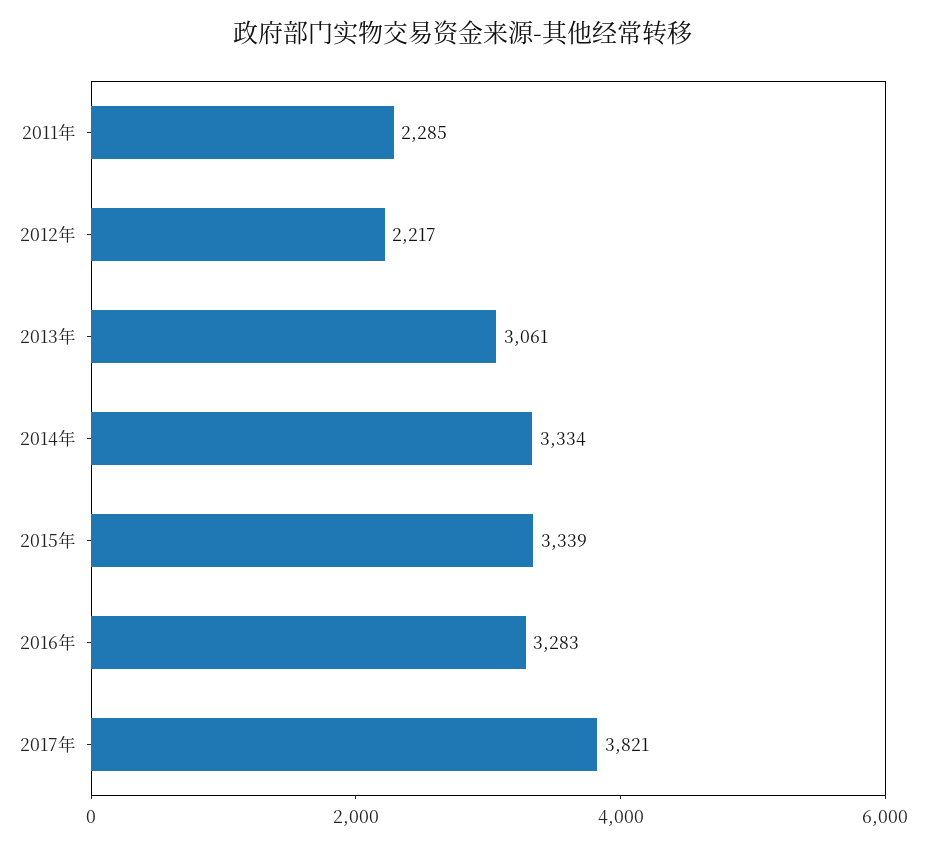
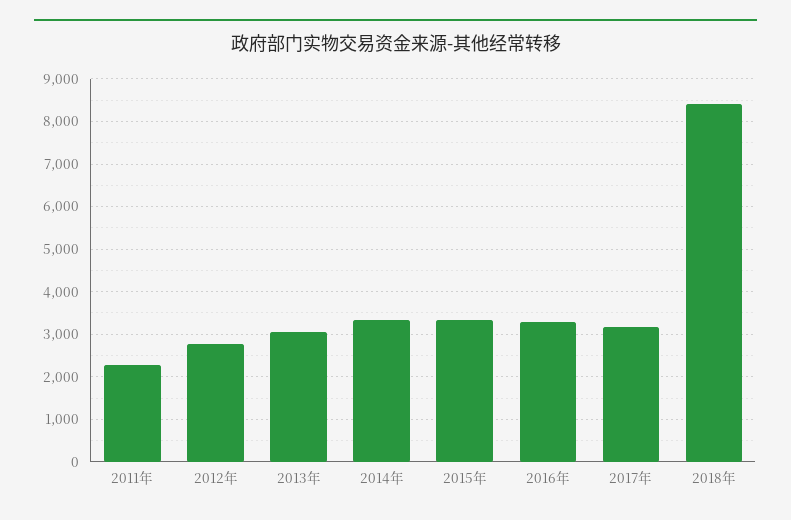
2012年: 2217 -> 2800
2017年: 3821 -> 3200
2018年: none -> 8400

